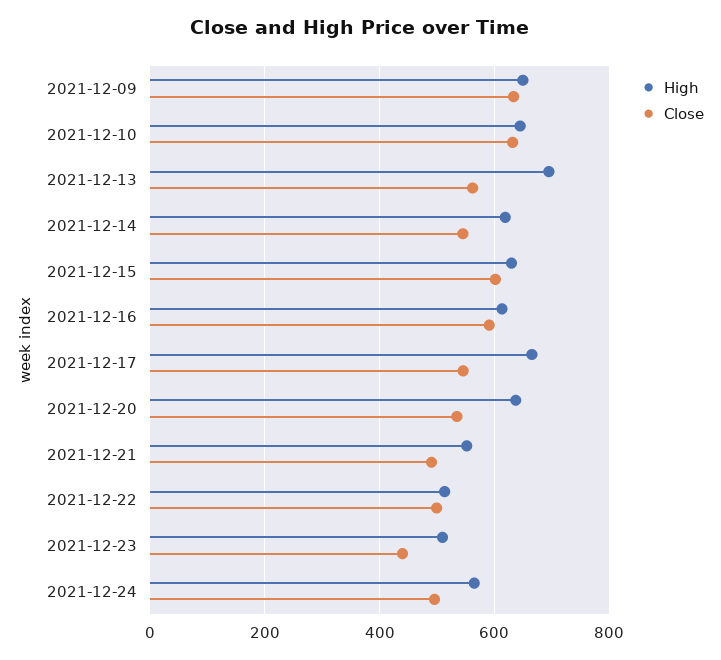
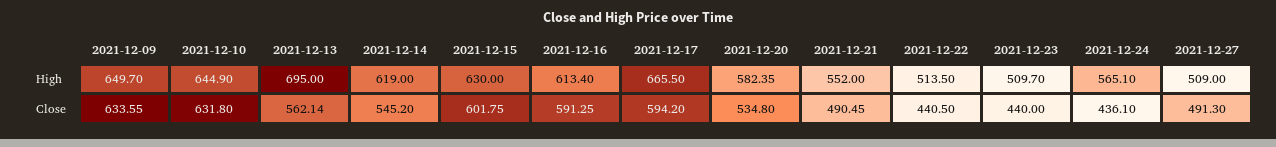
Close, 2021-12-17: 540 -> 594.2
High, 2021-12-20: 640 -> 582.35
Close, 2021-12-22: 500 -> 440.5
Close, 2021-12-24: 500 -> 436.1
High, 2021-12-27: none -> 509
Close, 2021-12-27: none -> 491.3

